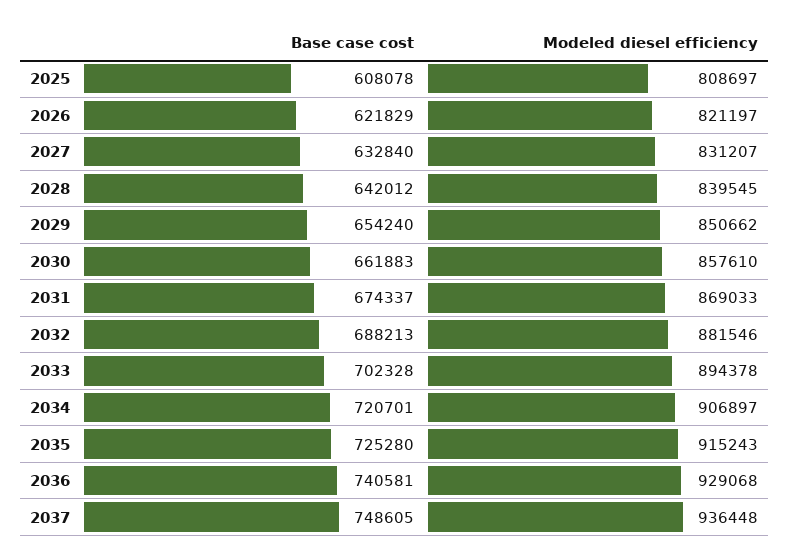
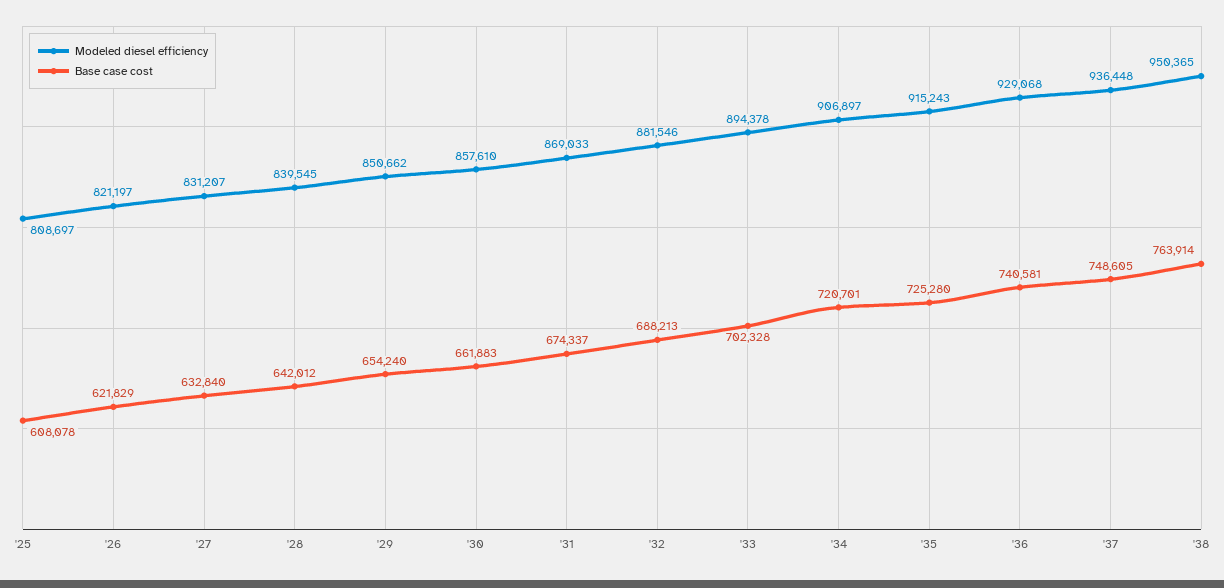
Modeled diesel efficiency, '38: none -> 950365
Base case cost, '38: none -> 763914

